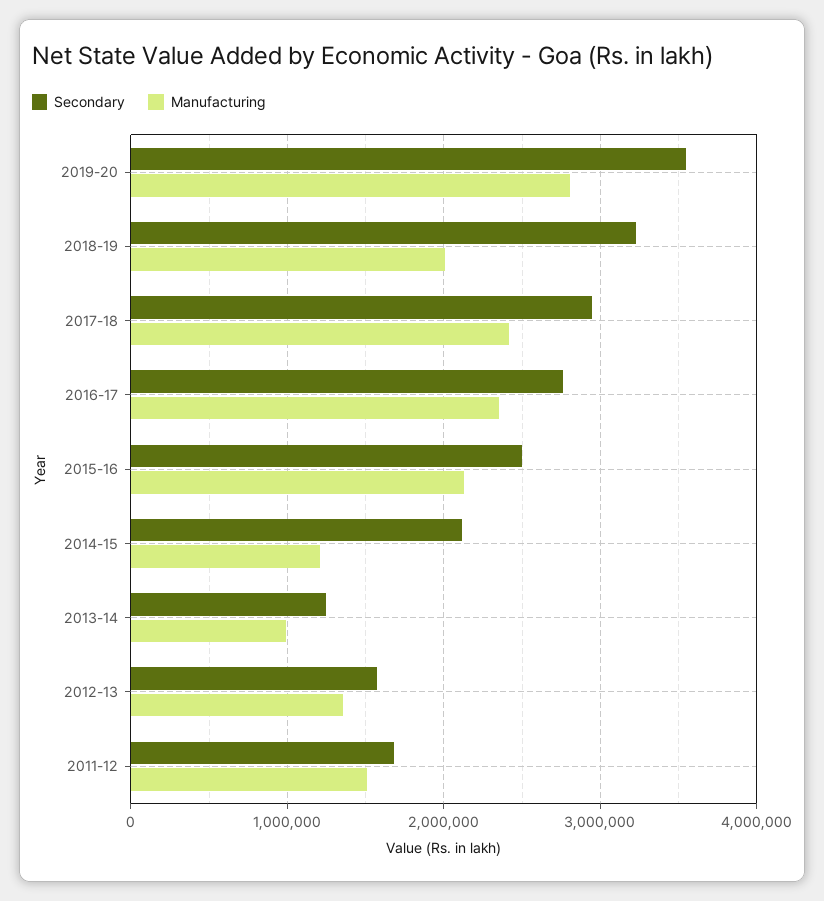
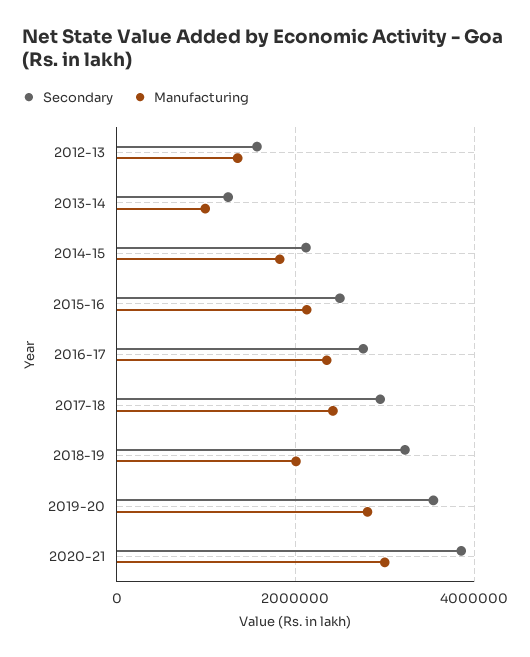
Manufacturing, 2014-15: 1200000 -> 1800000
Secondary, 2011-12: 1700000 -> none
Manufacturing, 2011-12: 1500000 -> none
Secondary, 2020-21: none -> 3800000
Manufacturing, 2020-21: none -> 3000000

